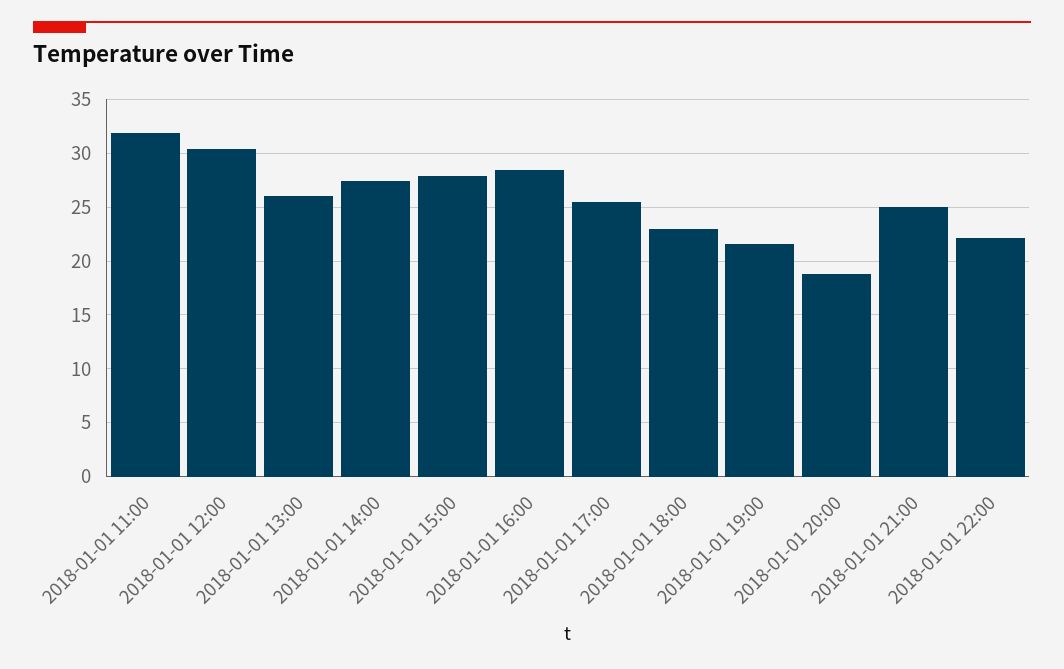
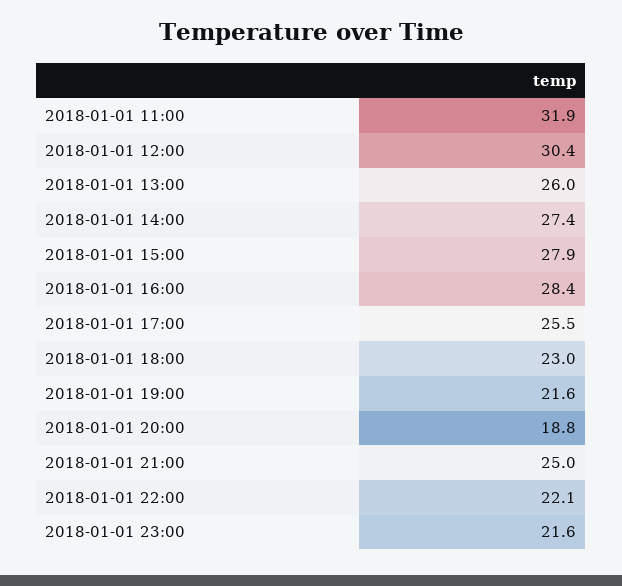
2018-01-01 23:00: none -> 21.6

